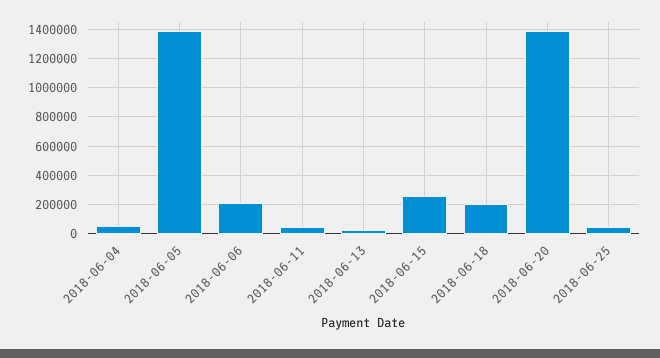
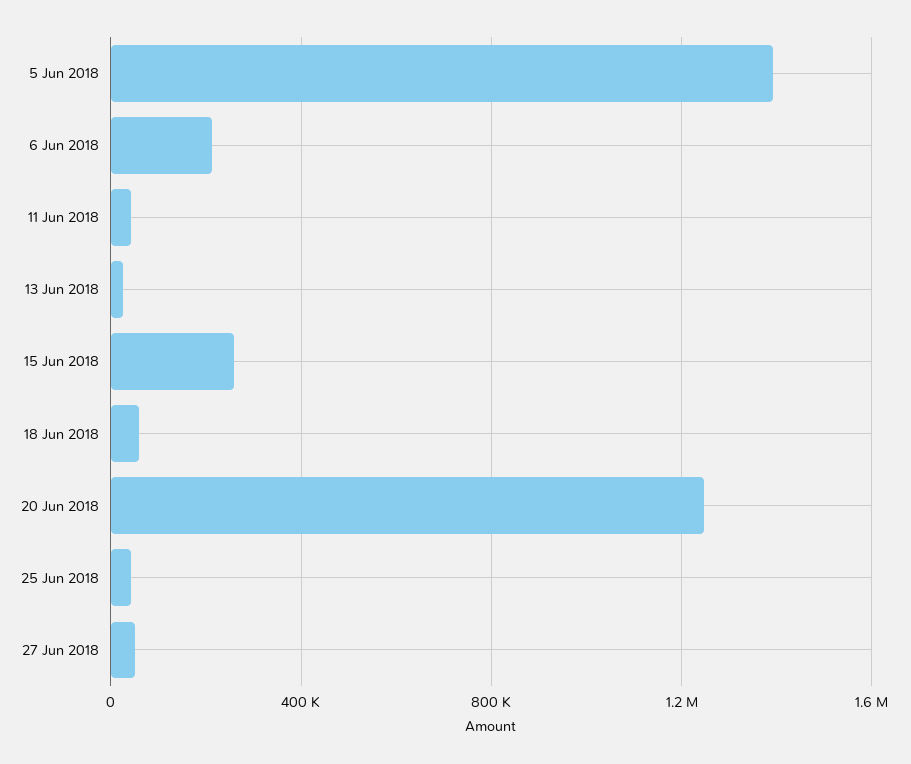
2018-06-04: 50000 -> none
2018-06-18: 200000 -> 50000
2018-06-20: 1400000 -> 1250000
27 Jun 2018: none -> 50000

